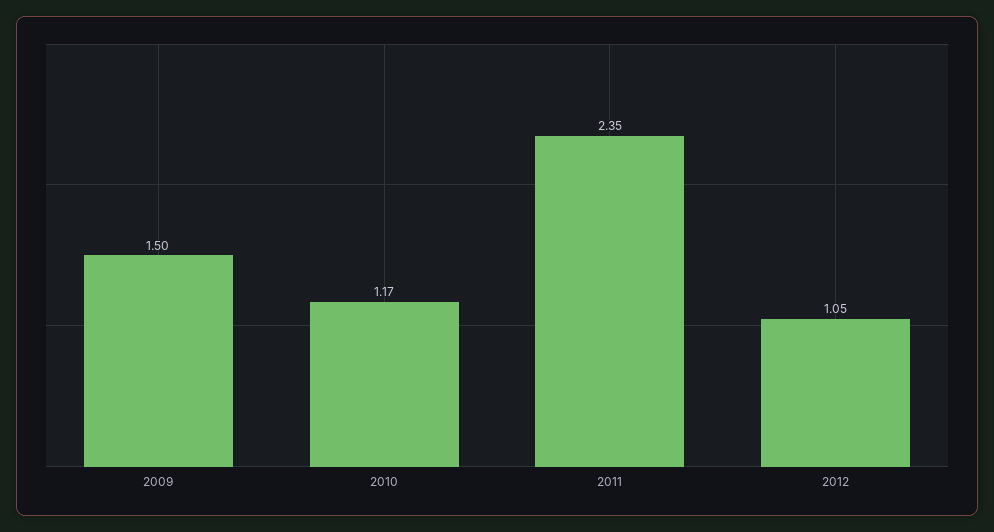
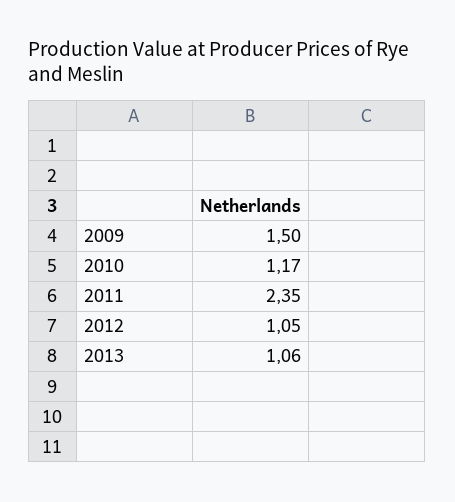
2013: none -> 1.06

